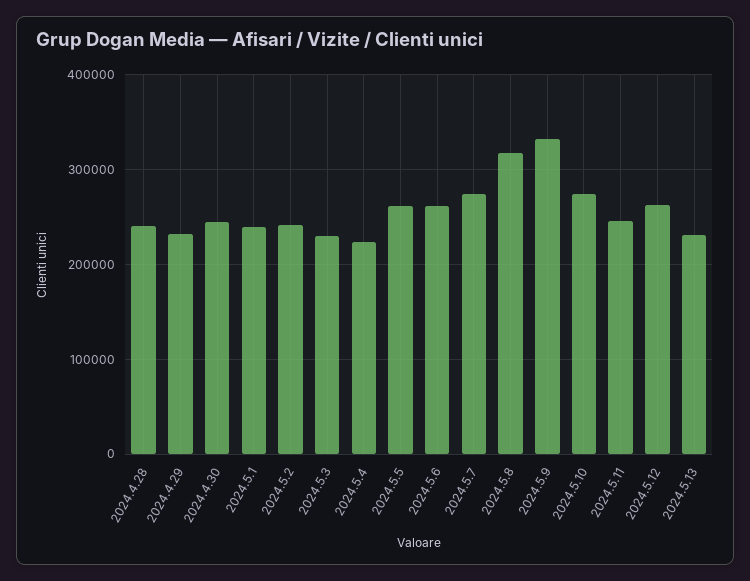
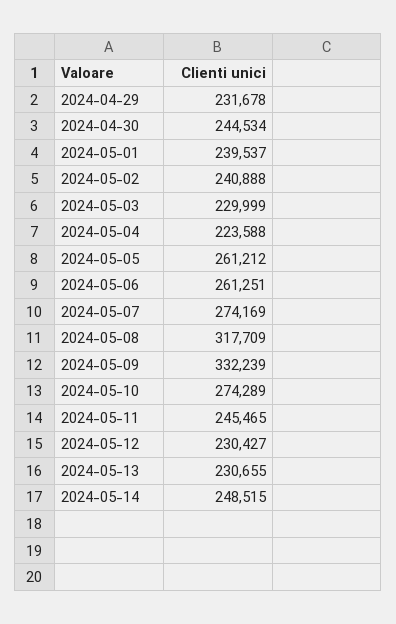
2024.4.28: 240000 -> none
2024.5.12: 260000 -> 230427
2024-05-14: none -> 248515

